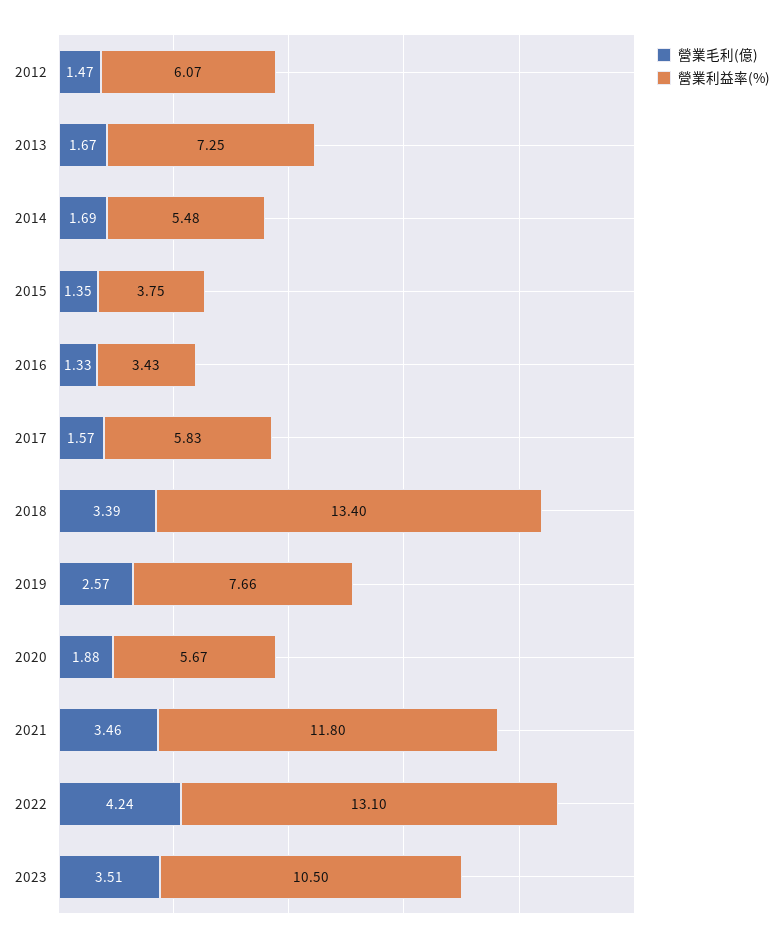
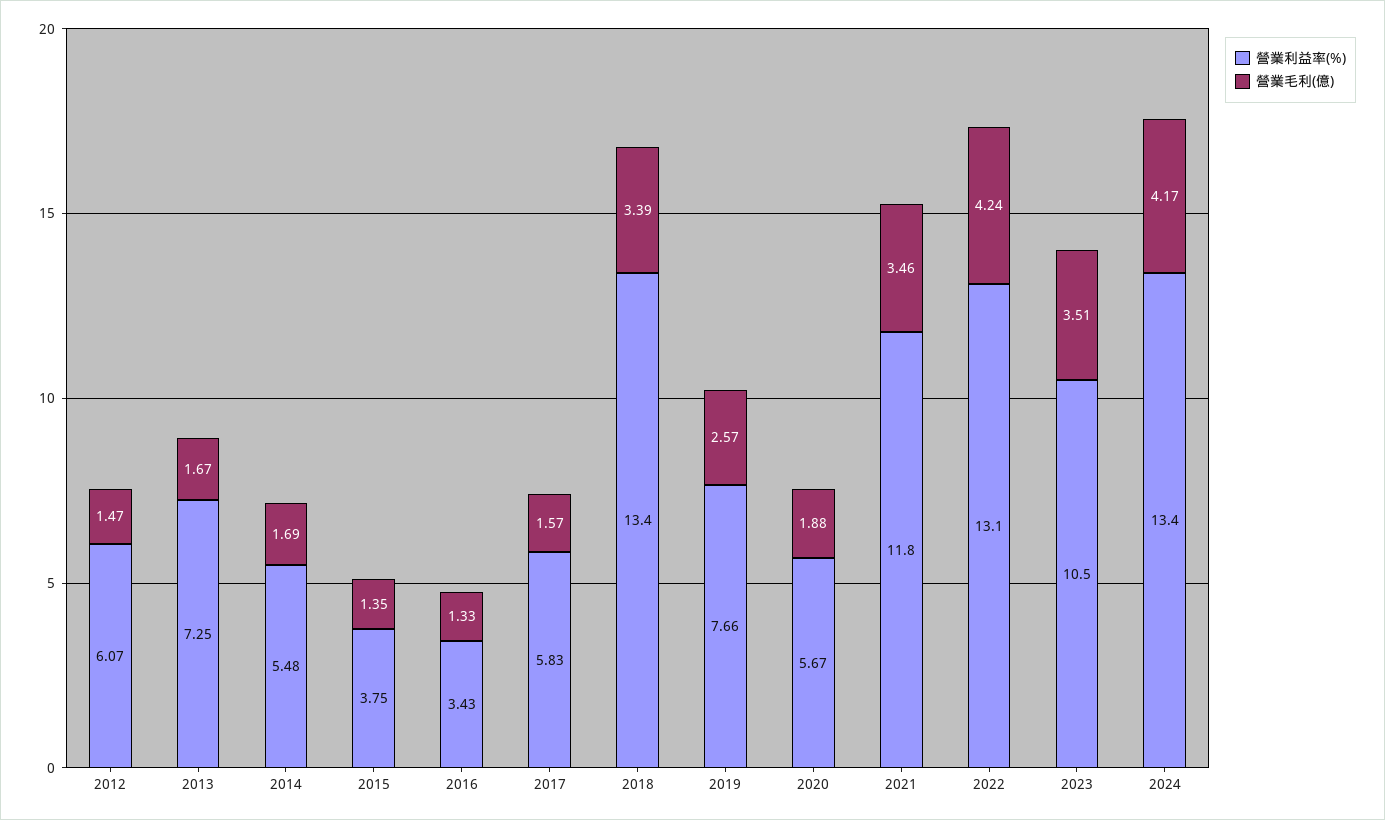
營業利益率(%), 2024: none -> 13.4
營業毛利(億), 2024: none -> 4.17

